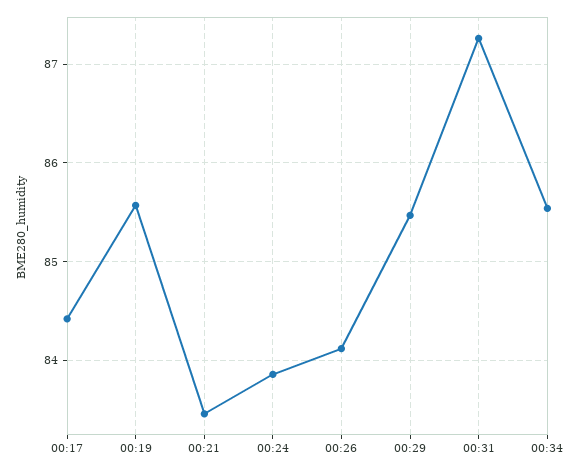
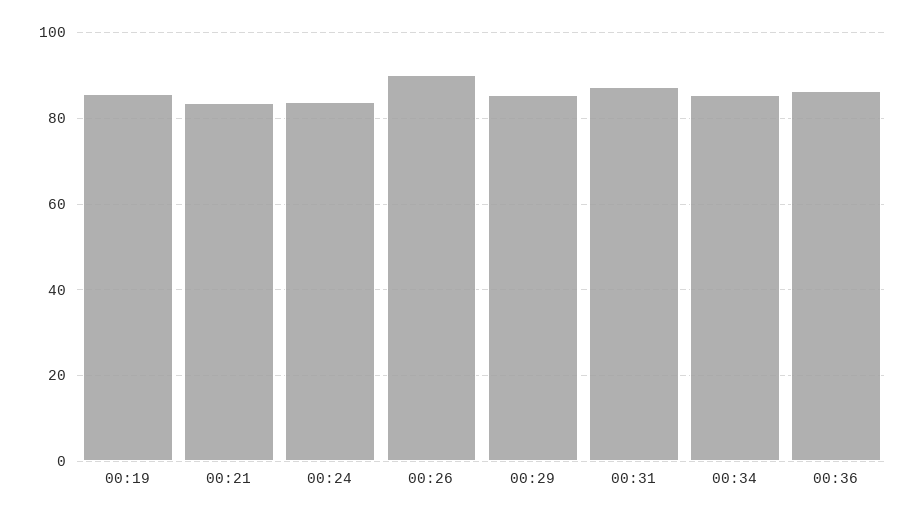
00:17: 84.4 -> none
00:26: 84.1 -> 90
00:36: none -> 86

